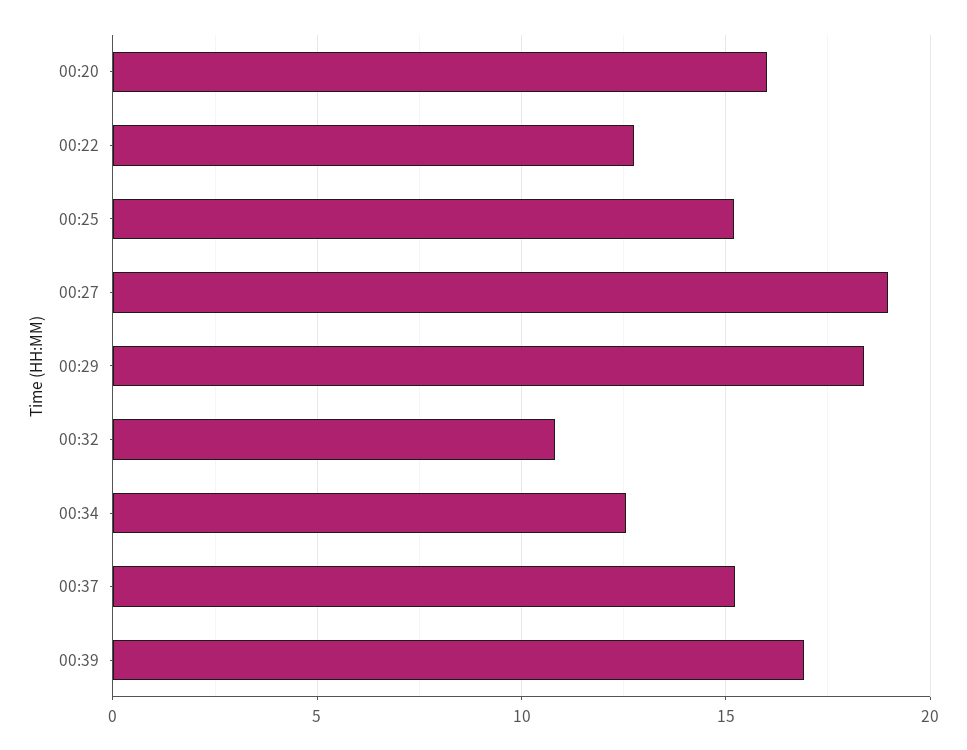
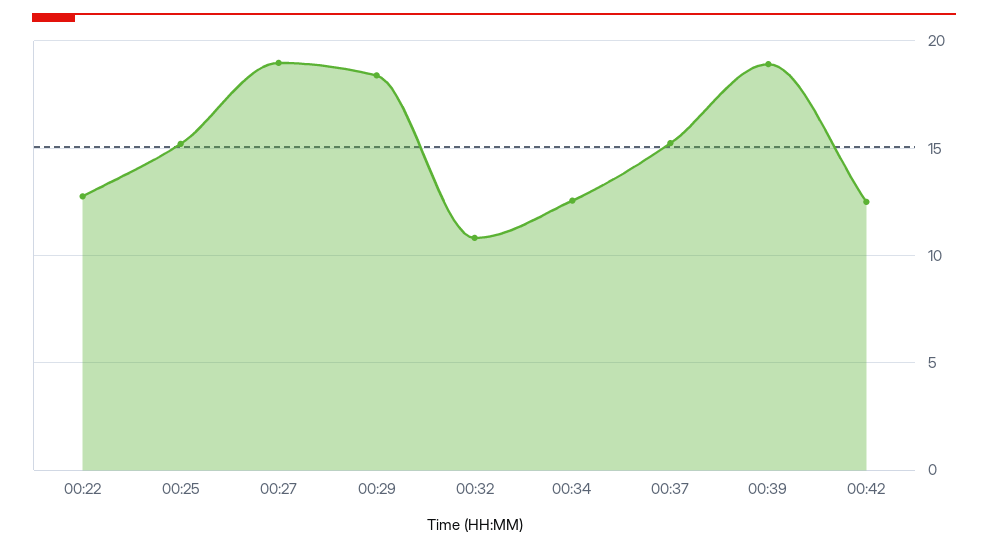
00:20: 16 -> none
00:39: 17 -> 19
00:42: none -> 12.5

